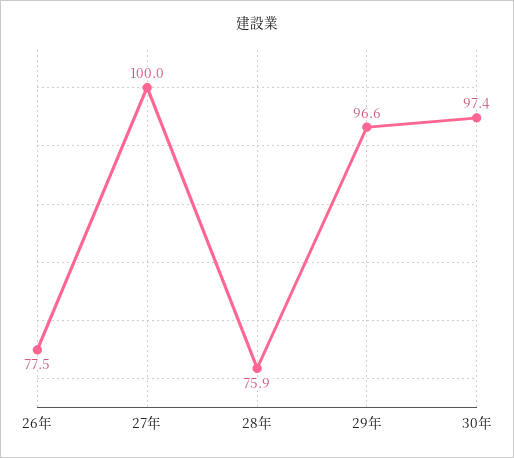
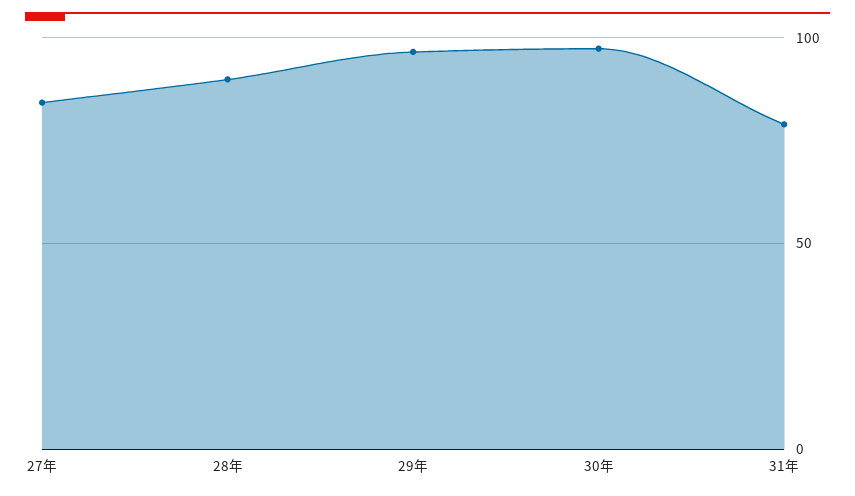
26年: 77.5 -> none
27年: 100 -> 85
28年: 75.9 -> 90
31年: none -> 80

